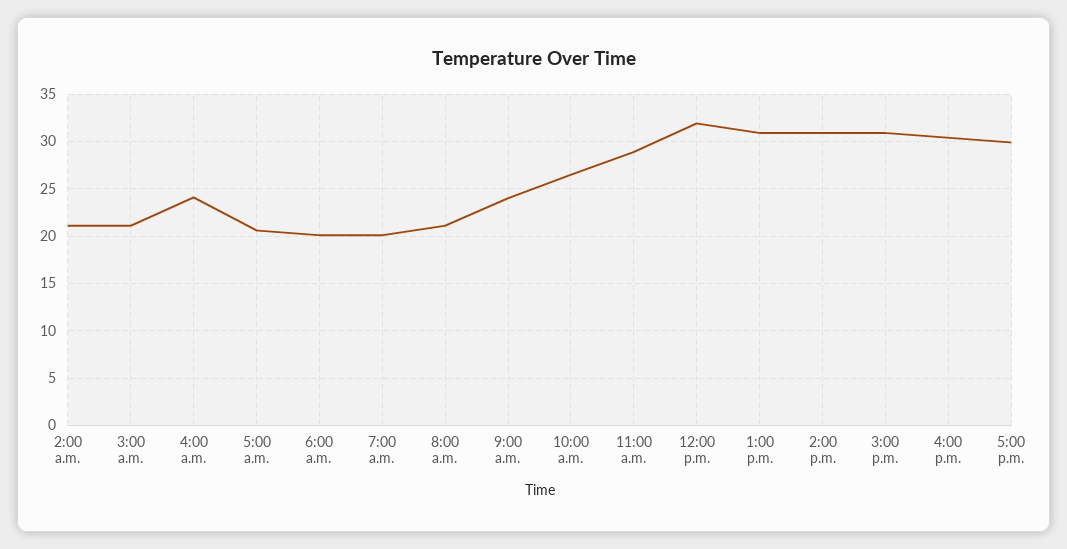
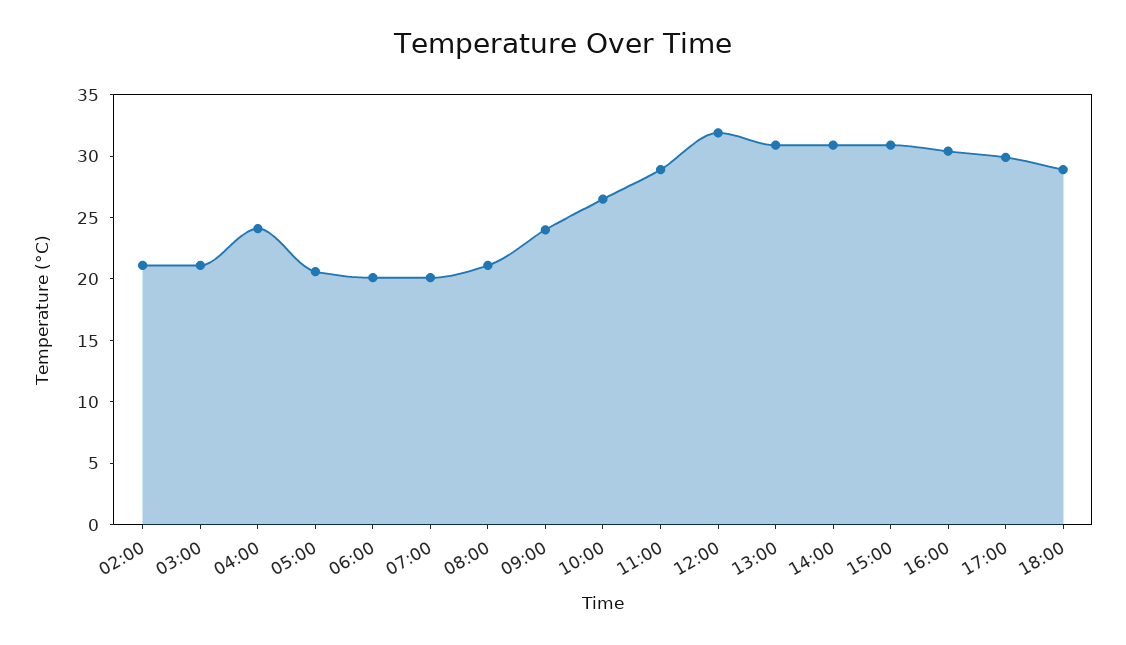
18:00: none -> 29

